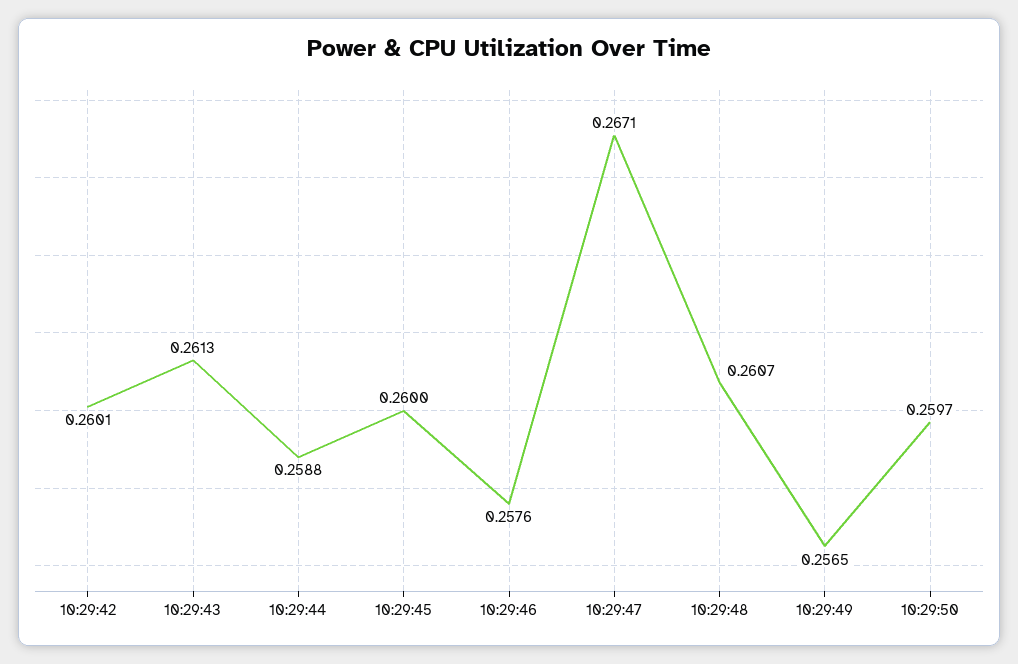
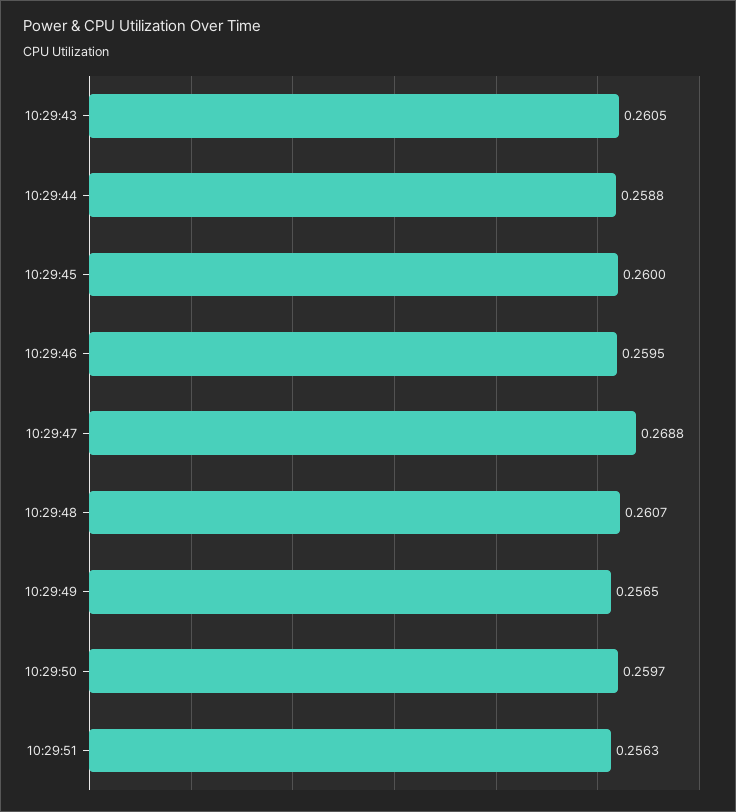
10:29:42: 0.2601 -> none
10:29:43: 0.2613 -> 0.2605
10:29:46: 0.2576 -> 0.2595
10:29:47: 0.2671 -> 0.2688
10:29:51: none -> 0.2563

